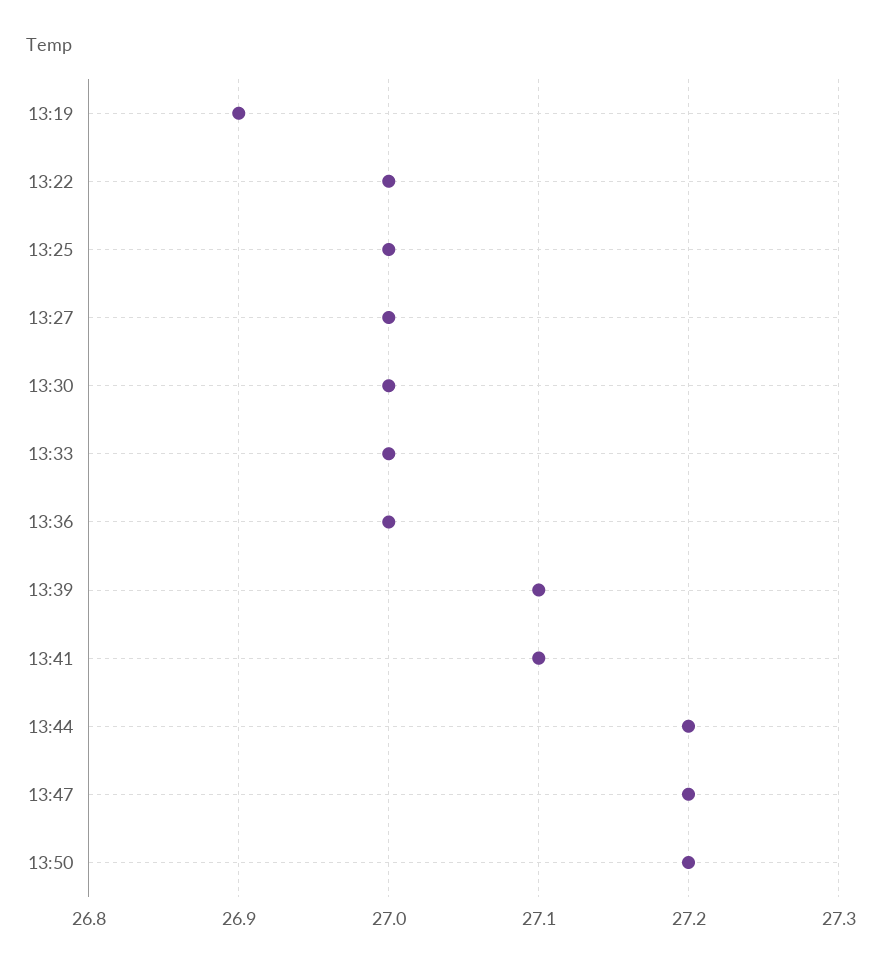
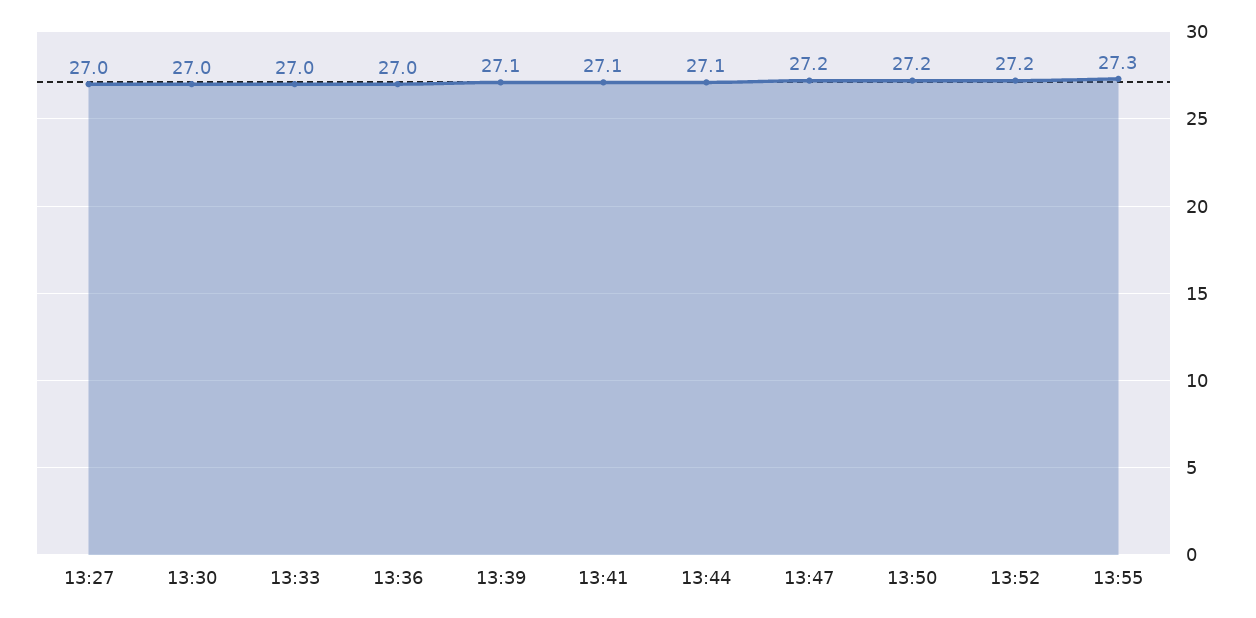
13:19: 26.9 -> none
13:22: 27 -> none
13:25: 27 -> none
13:44: 27.2 -> 27.1
13:52: none -> 27.2
13:55: none -> 27.3

